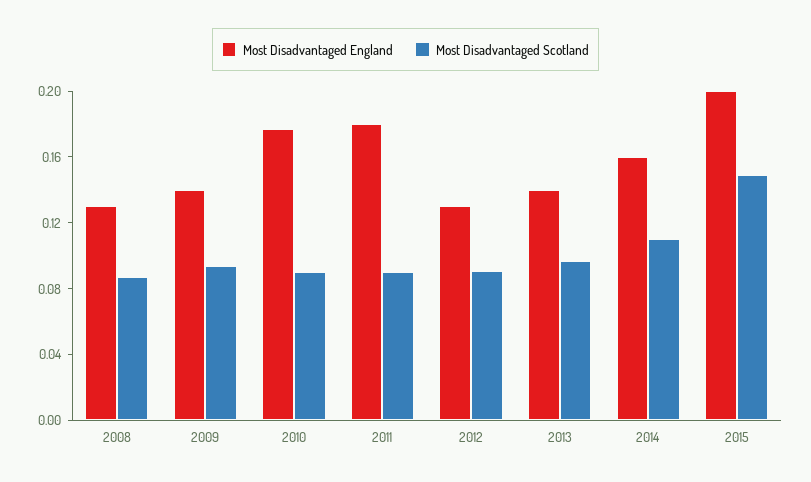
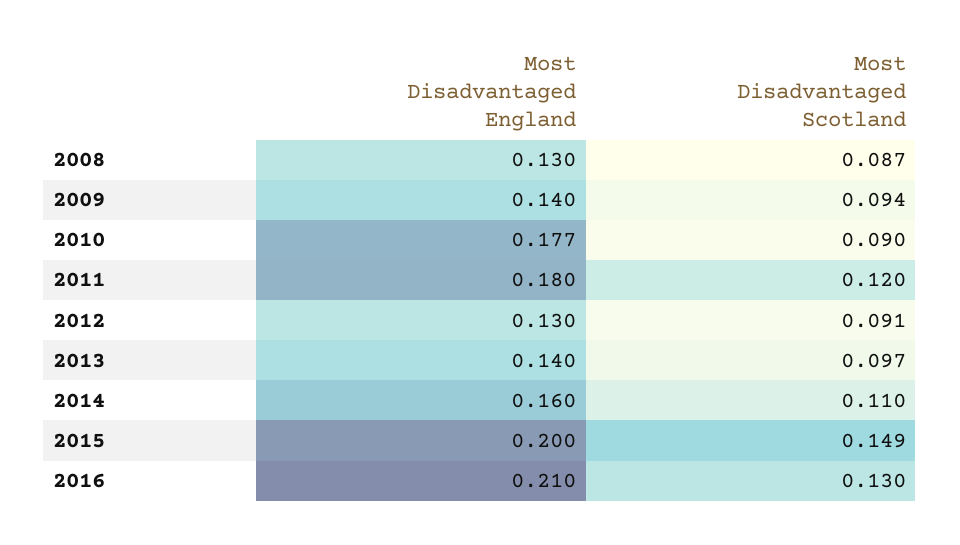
Most Disadvantaged Scotland, 2011: 0.09 -> 0.12
Most Disadvantaged England, 2016: none -> 0.21
Most Disadvantaged Scotland, 2016: none -> 0.13

